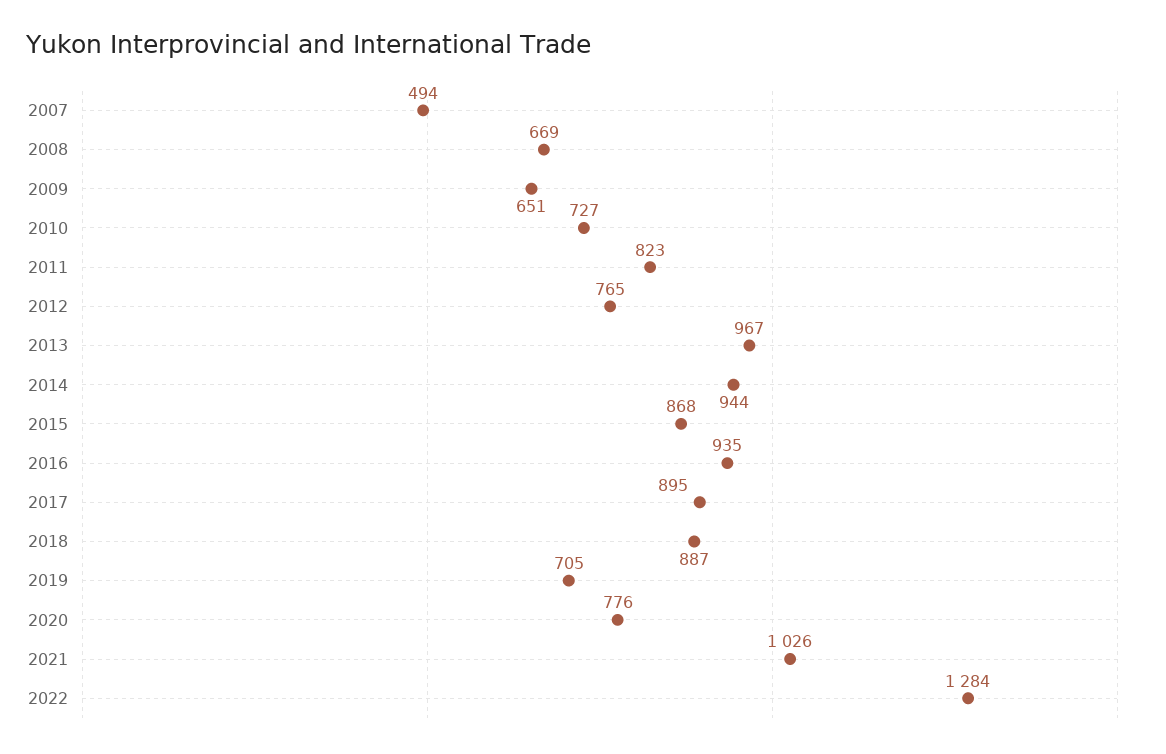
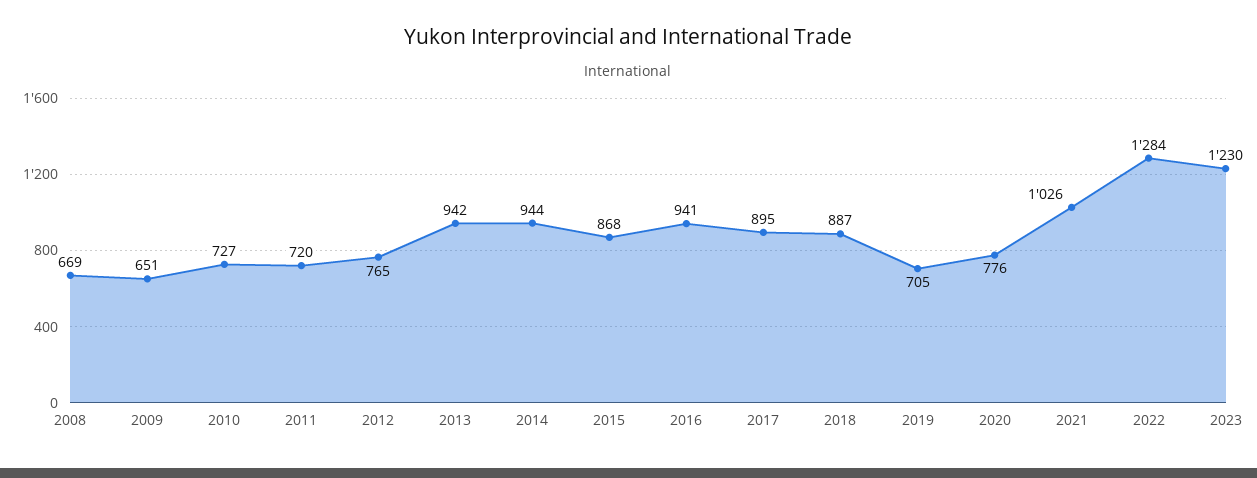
2007: 494 -> none
2011: 823 -> 720
2013: 967 -> 942
2016: 935 -> 941
2023: none -> 1230

